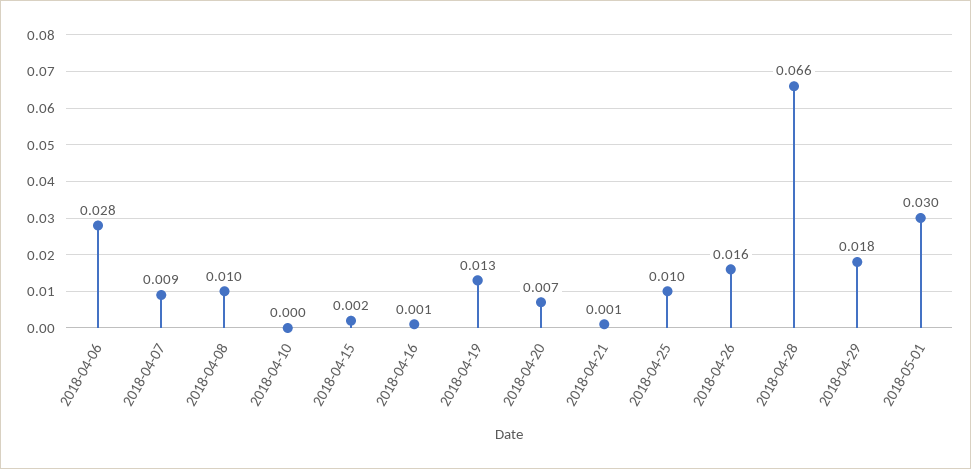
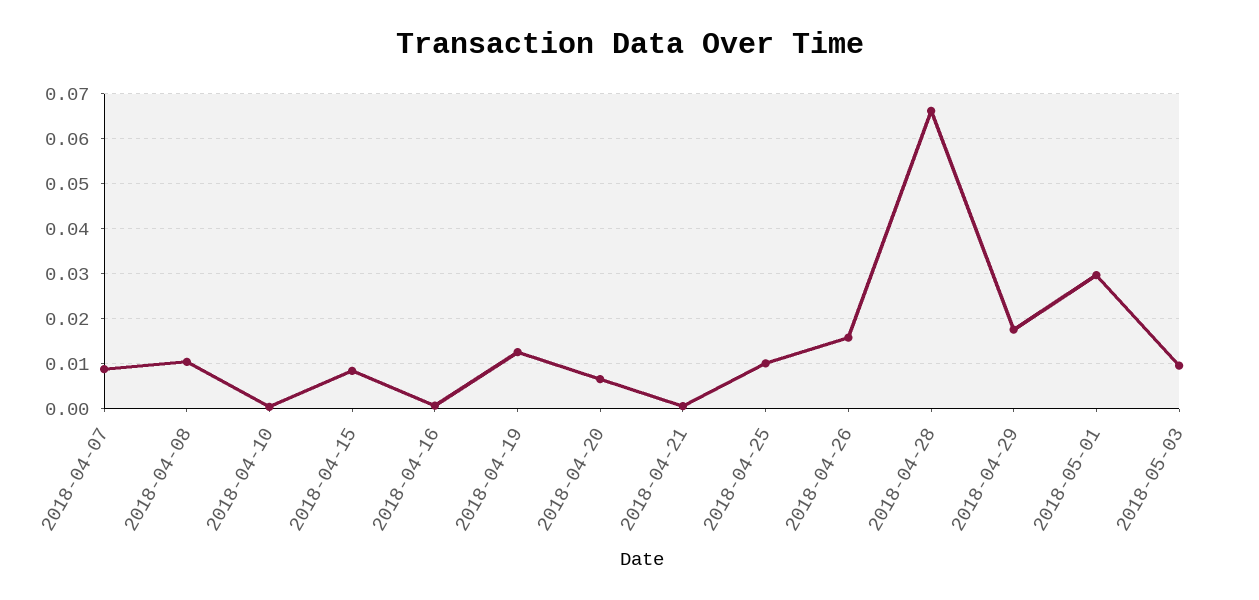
2018-04-06: 0.028 -> none
2018-04-15: 0.002 -> 0.008
2018-05-03: none -> 0.01

